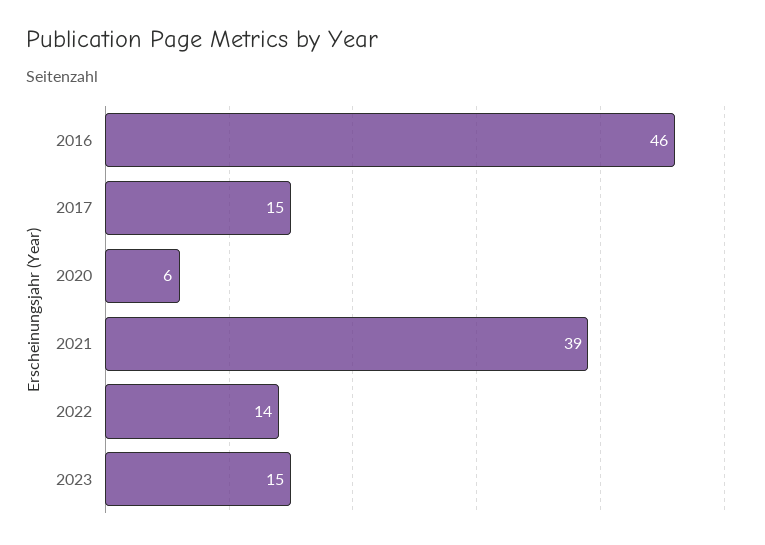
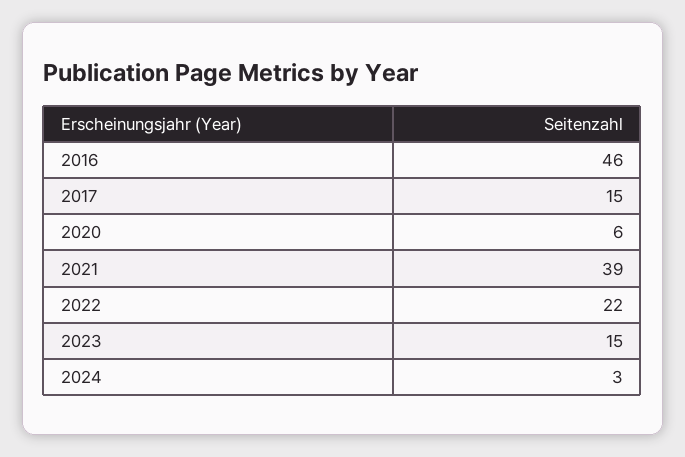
2022: 14 -> 22
2024: none -> 3

